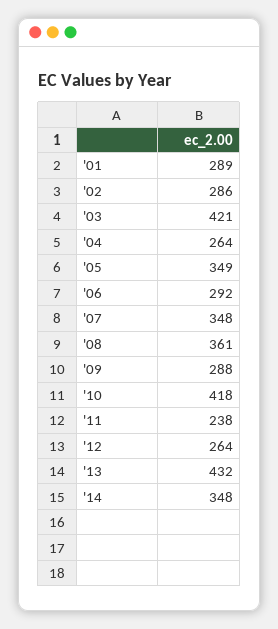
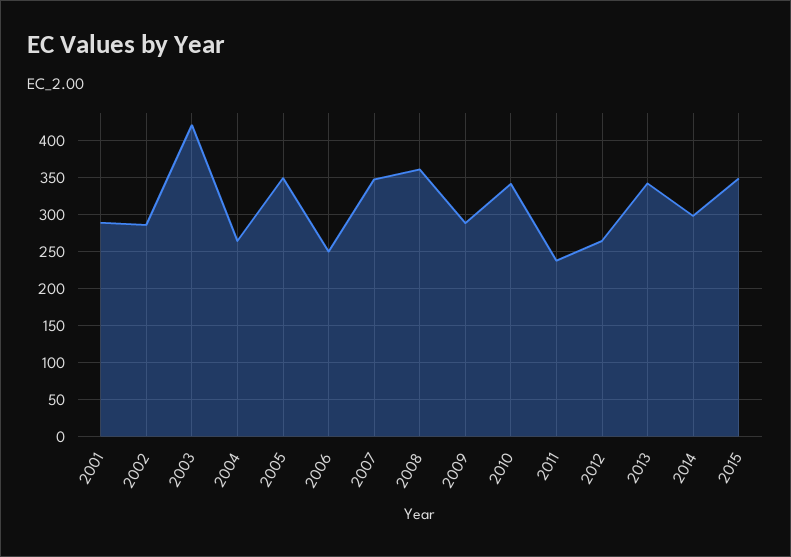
'06: 292 -> 250
'10: 418 -> 340
'13: 432 -> 340
'14: 348 -> 300
2015: none -> 350

